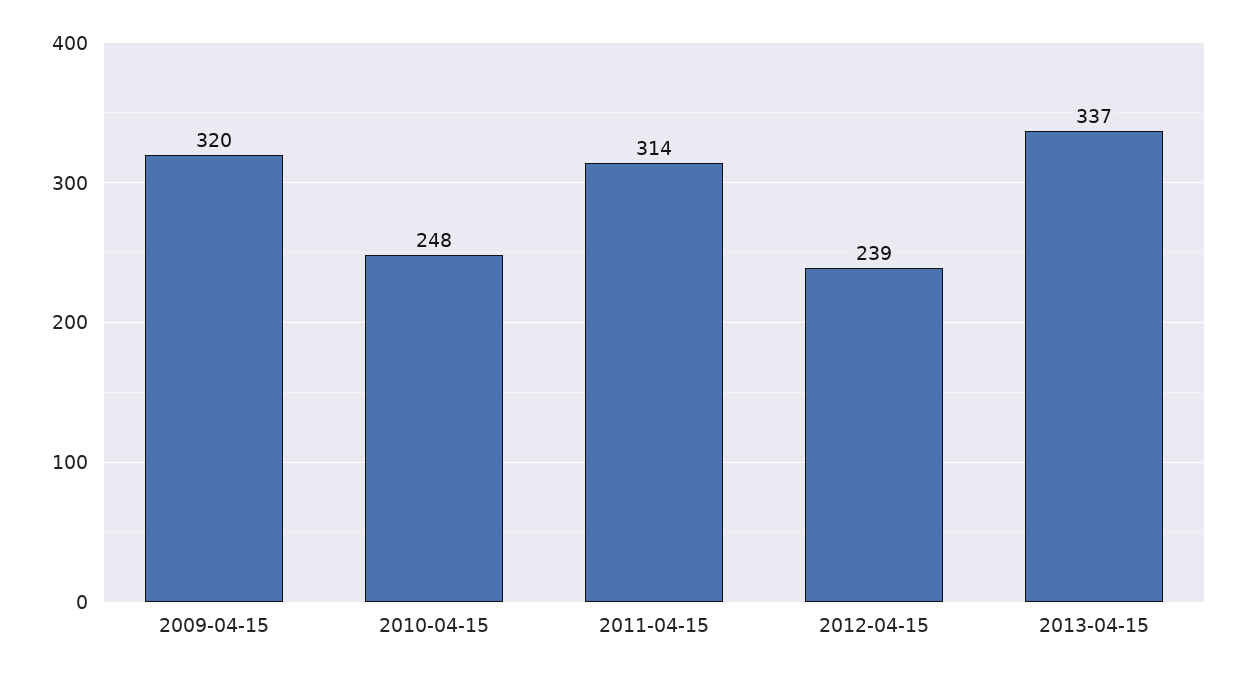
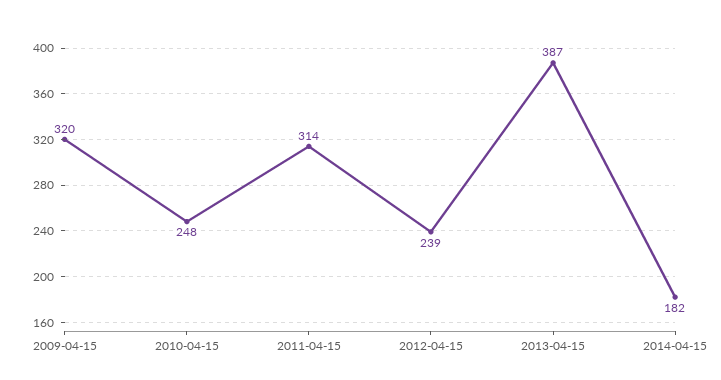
2013-04-15: 337 -> 387
2014-04-15: none -> 182

